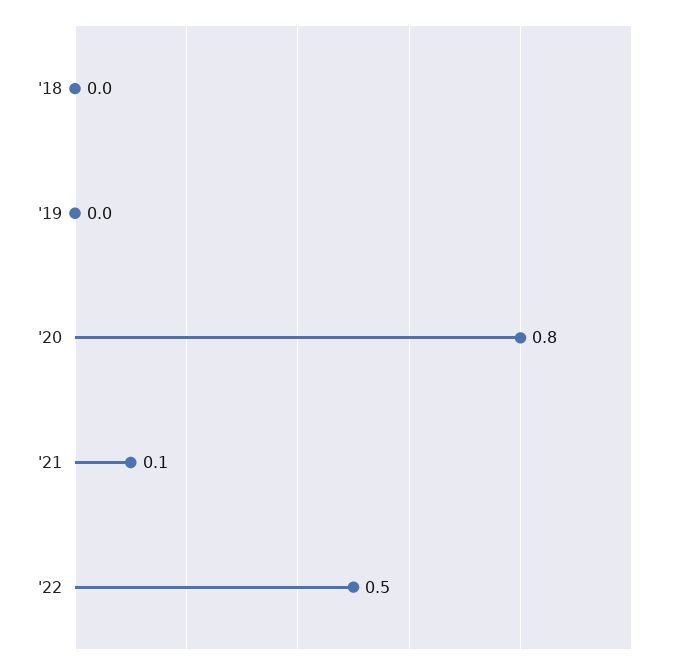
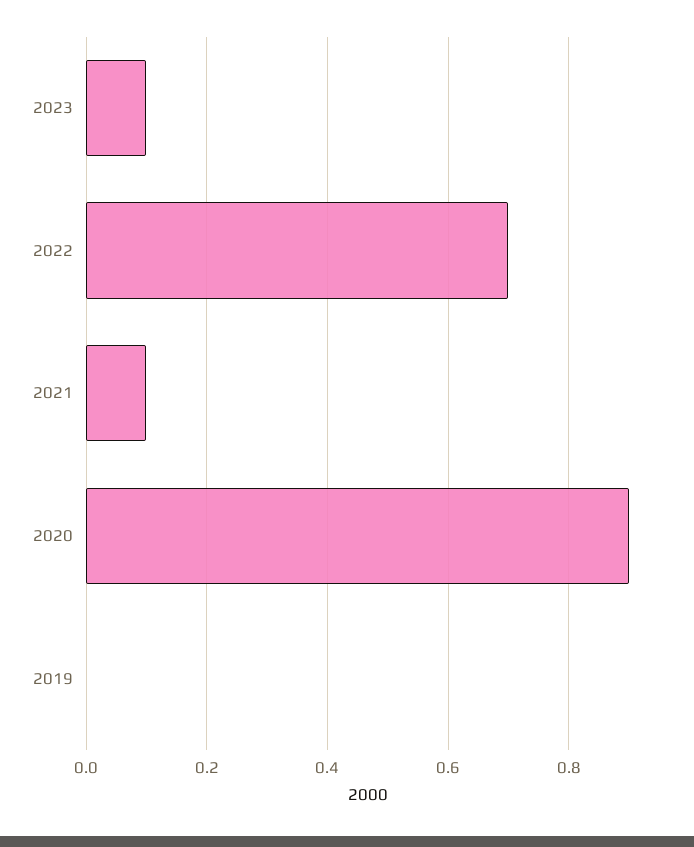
'18: 0 -> none
'20: 0.8 -> 0.9
'22: 0.5 -> 0.7
2023: none -> 0.1

